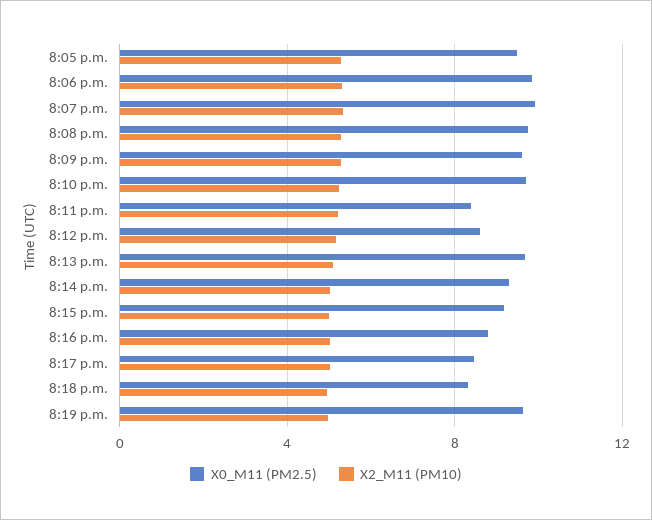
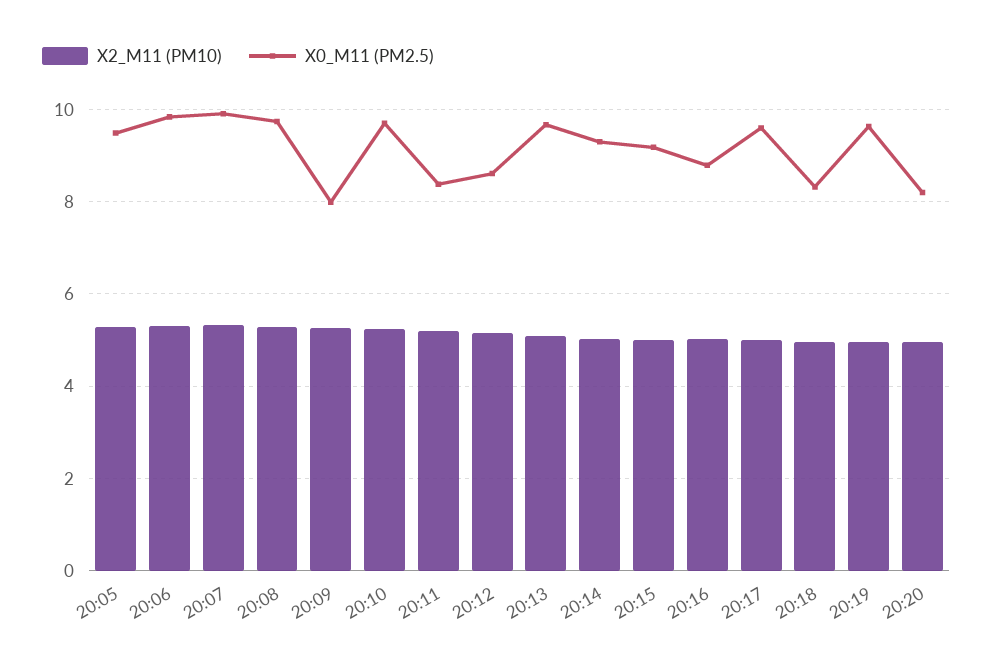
X0_M11 (PM2.5), 8:09 p.m.: 9.5 -> 8
X0_M11 (PM2.5), 8:17 p.m.: 8.5 -> 9.6
X2_M11 (PM10), 20:20: none -> 5
X0_M11 (PM2.5), 20:20: none -> 8.2

